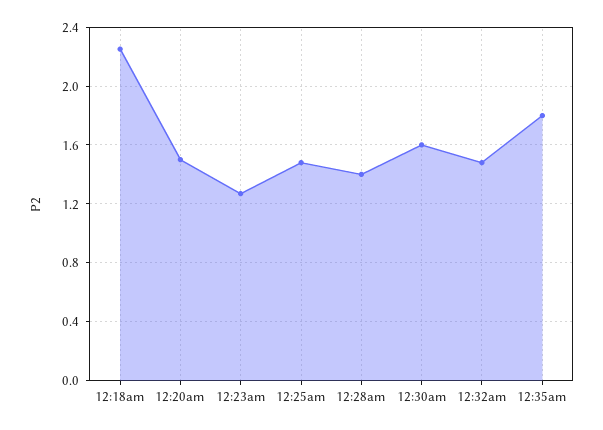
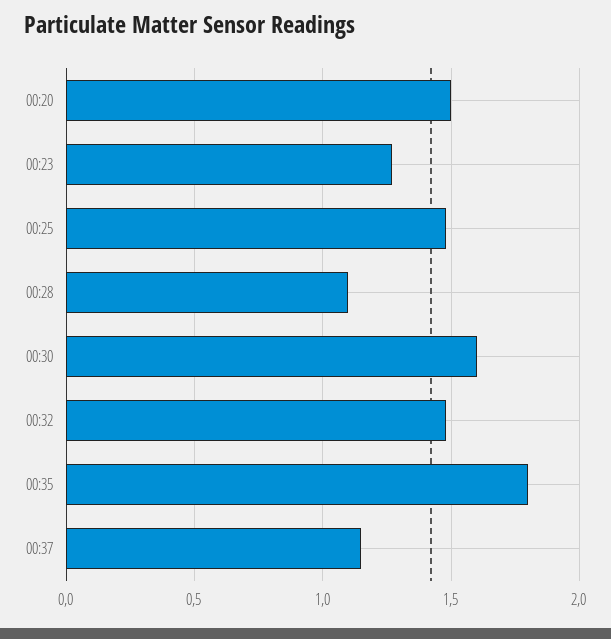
12:18am: 2.25 -> none
12:28am: 1.4 -> 1.1
00:37: none -> 1.15

